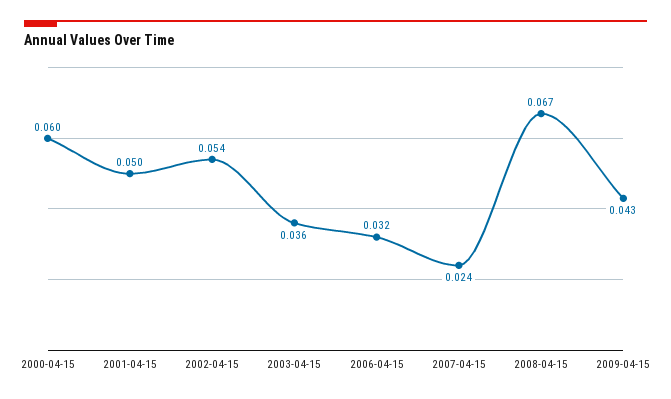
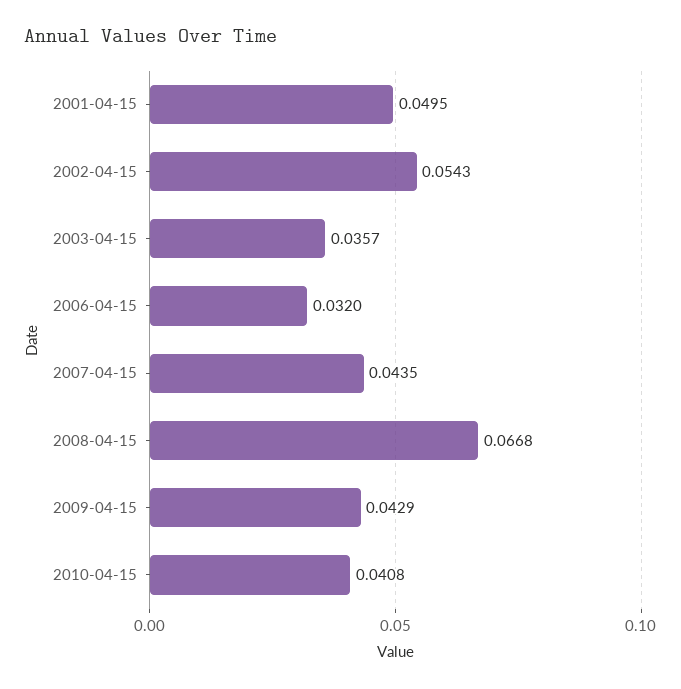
2000-04-15: 0.06 -> none
2007-04-15: 0.024 -> 0.0435
2010-04-15: none -> 0.0408

